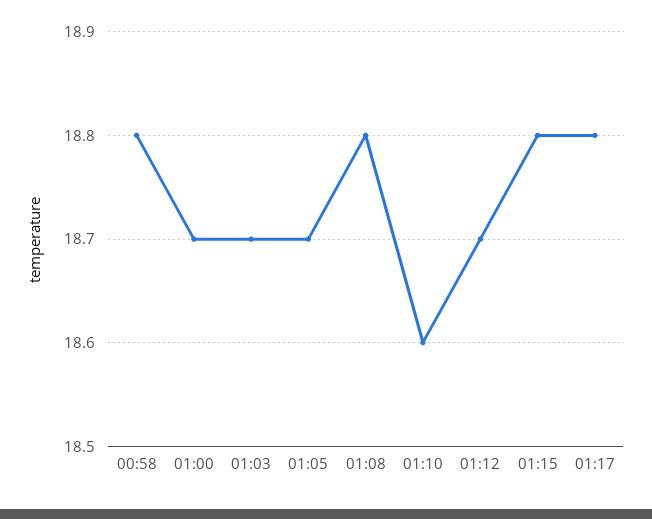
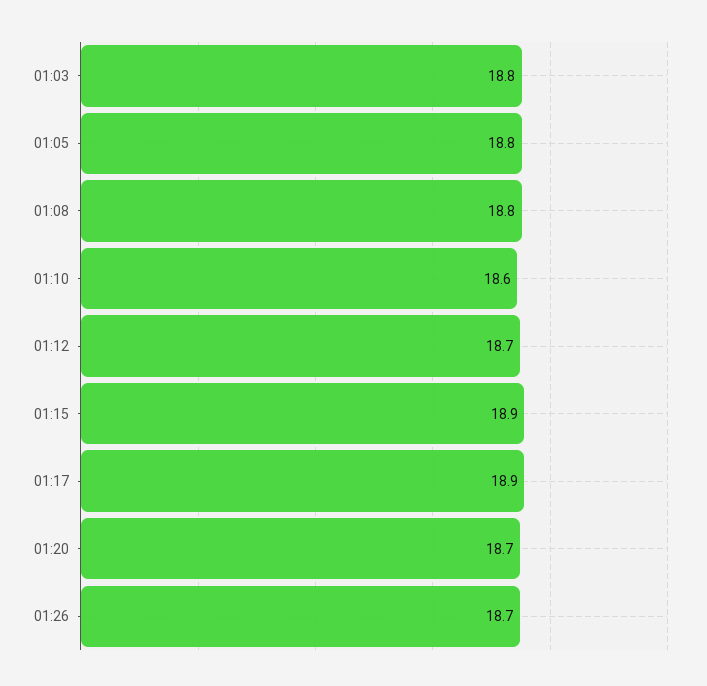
00:58: 18.8 -> none
01:00: 18.7 -> none
01:03: 18.7 -> 18.8
01:05: 18.7 -> 18.8
01:15: 18.8 -> 18.9
01:17: 18.8 -> 18.9
01:20: none -> 18.7
01:26: none -> 18.7

